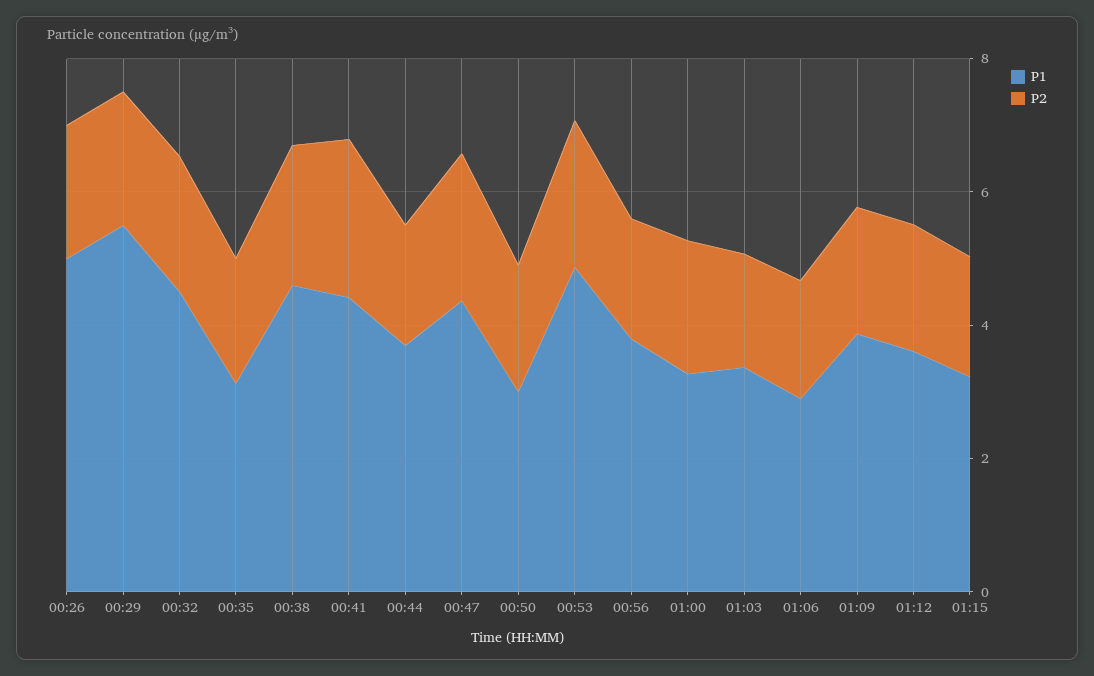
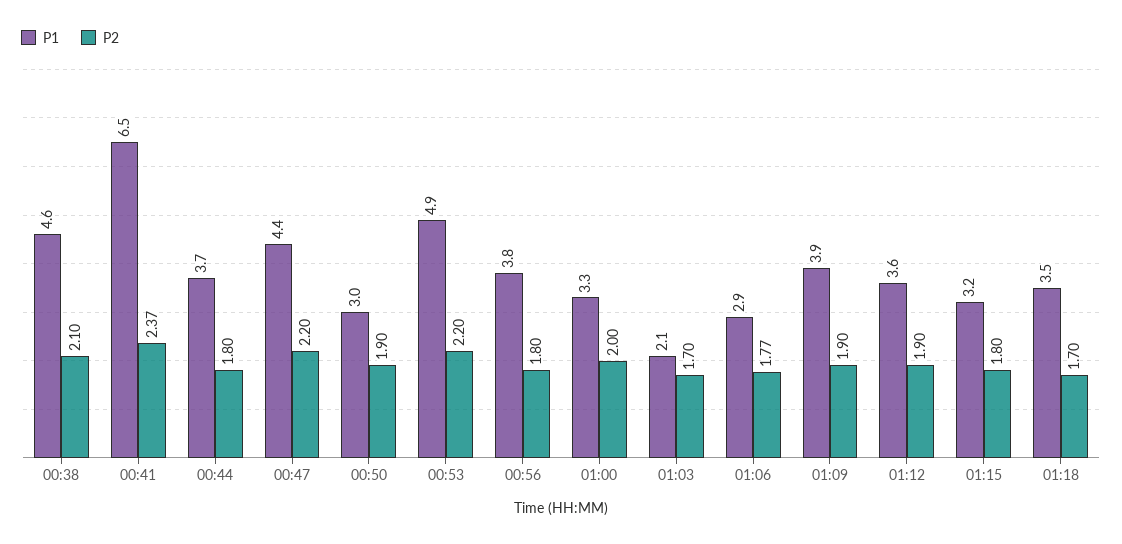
P1, 00:26: 5 -> none
P2, 00:26: 2 -> none
P1, 00:29: 5.5 -> none
P2, 00:29: 2 -> none
P1, 00:32: 4.5 -> none
P2, 00:32: 2 -> none
P1, 00:35: 3 -> none
P2, 00:35: 2 -> none
P1, 00:41: 4.5 -> 6.5
P1, 01:03: 3.5 -> 2.1
P1, 01:18: none -> 3.5
P2, 01:18: none -> 1.7

